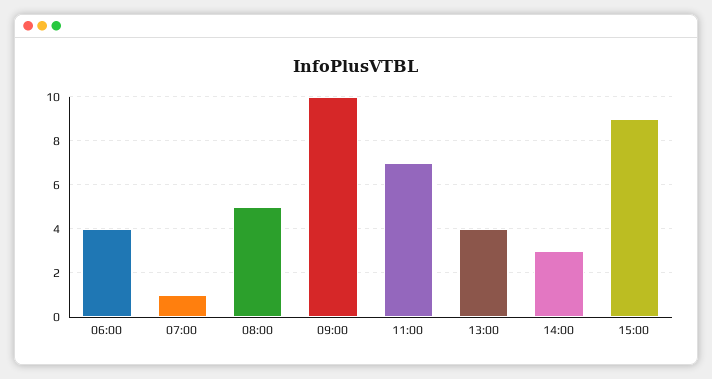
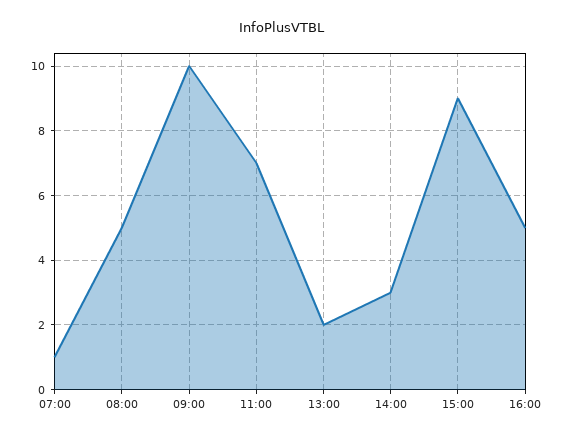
06:00: 4 -> none
13:00: 4 -> 2
16:00: none -> 5

